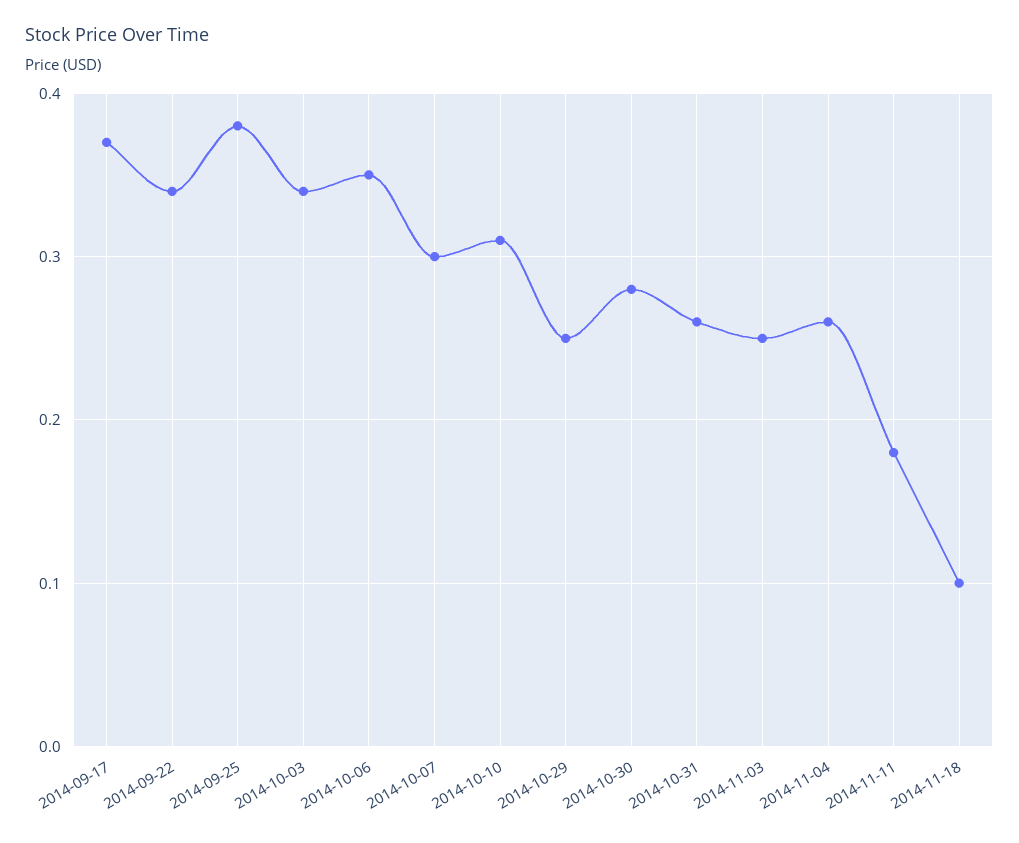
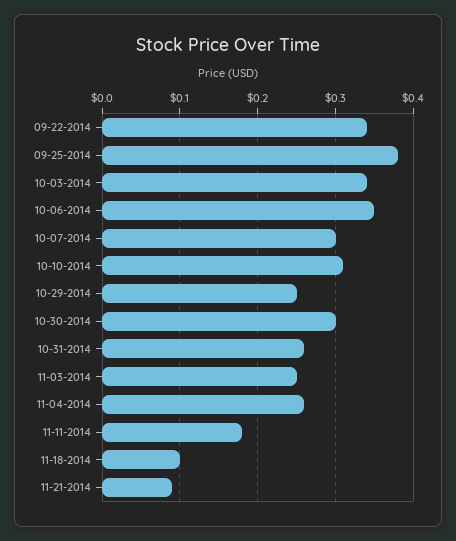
2014-09-17: 0.37 -> none
2014-10-30: 0.28 -> 0.3
11-21-2014: none -> 0.09

